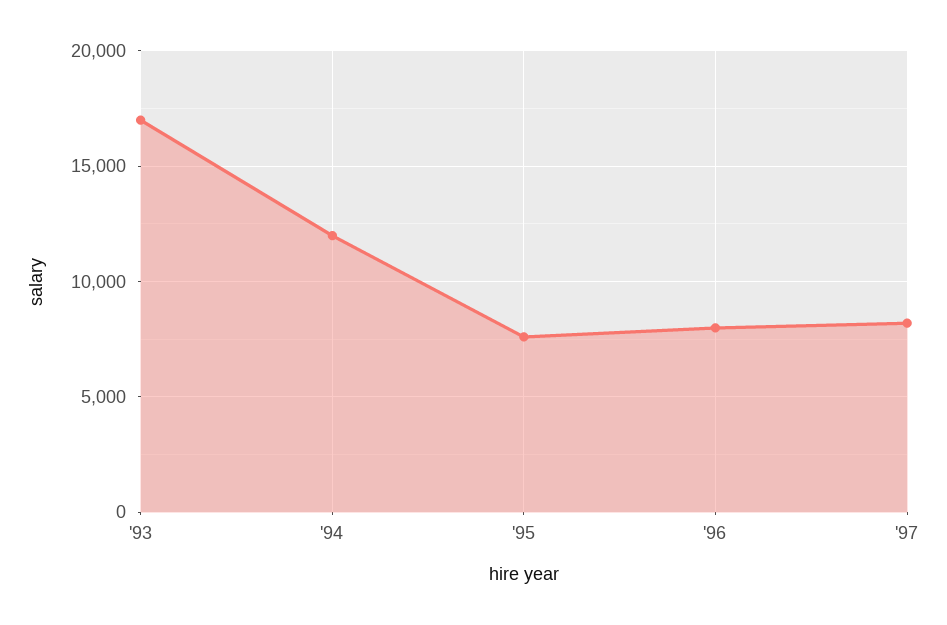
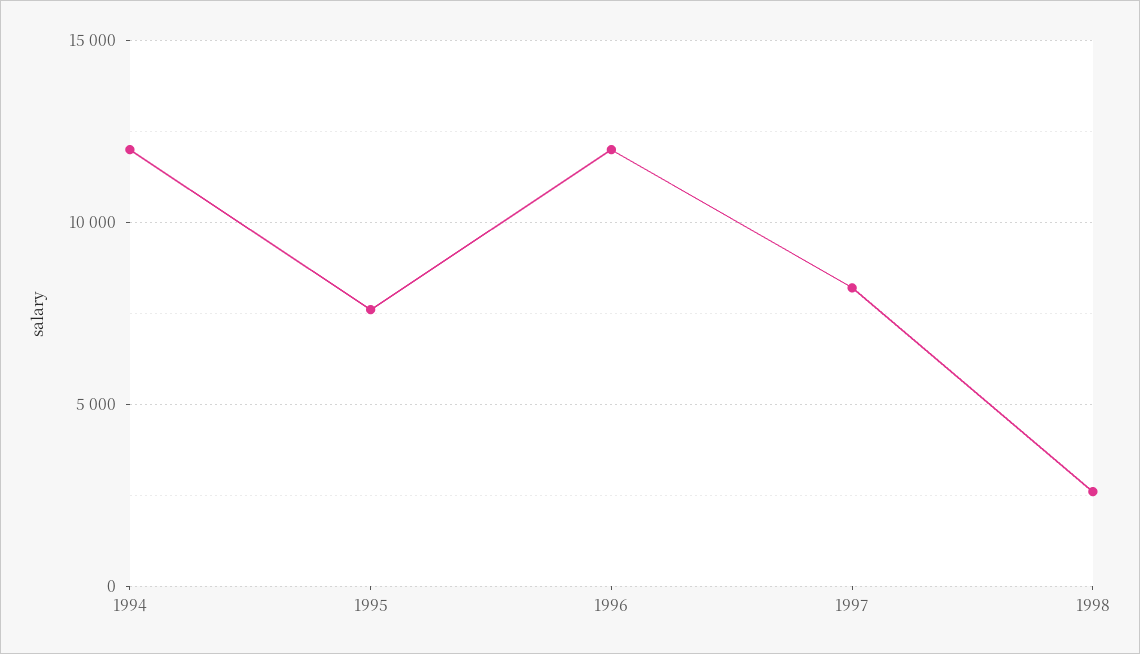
'93: 17000 -> none
'96: 8000 -> 12000
1998: none -> 2500

